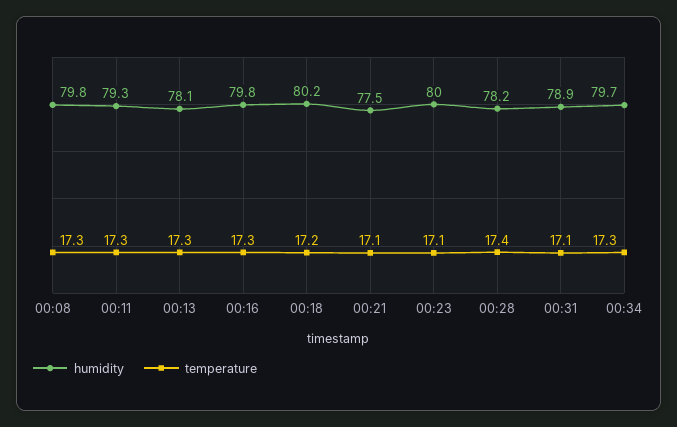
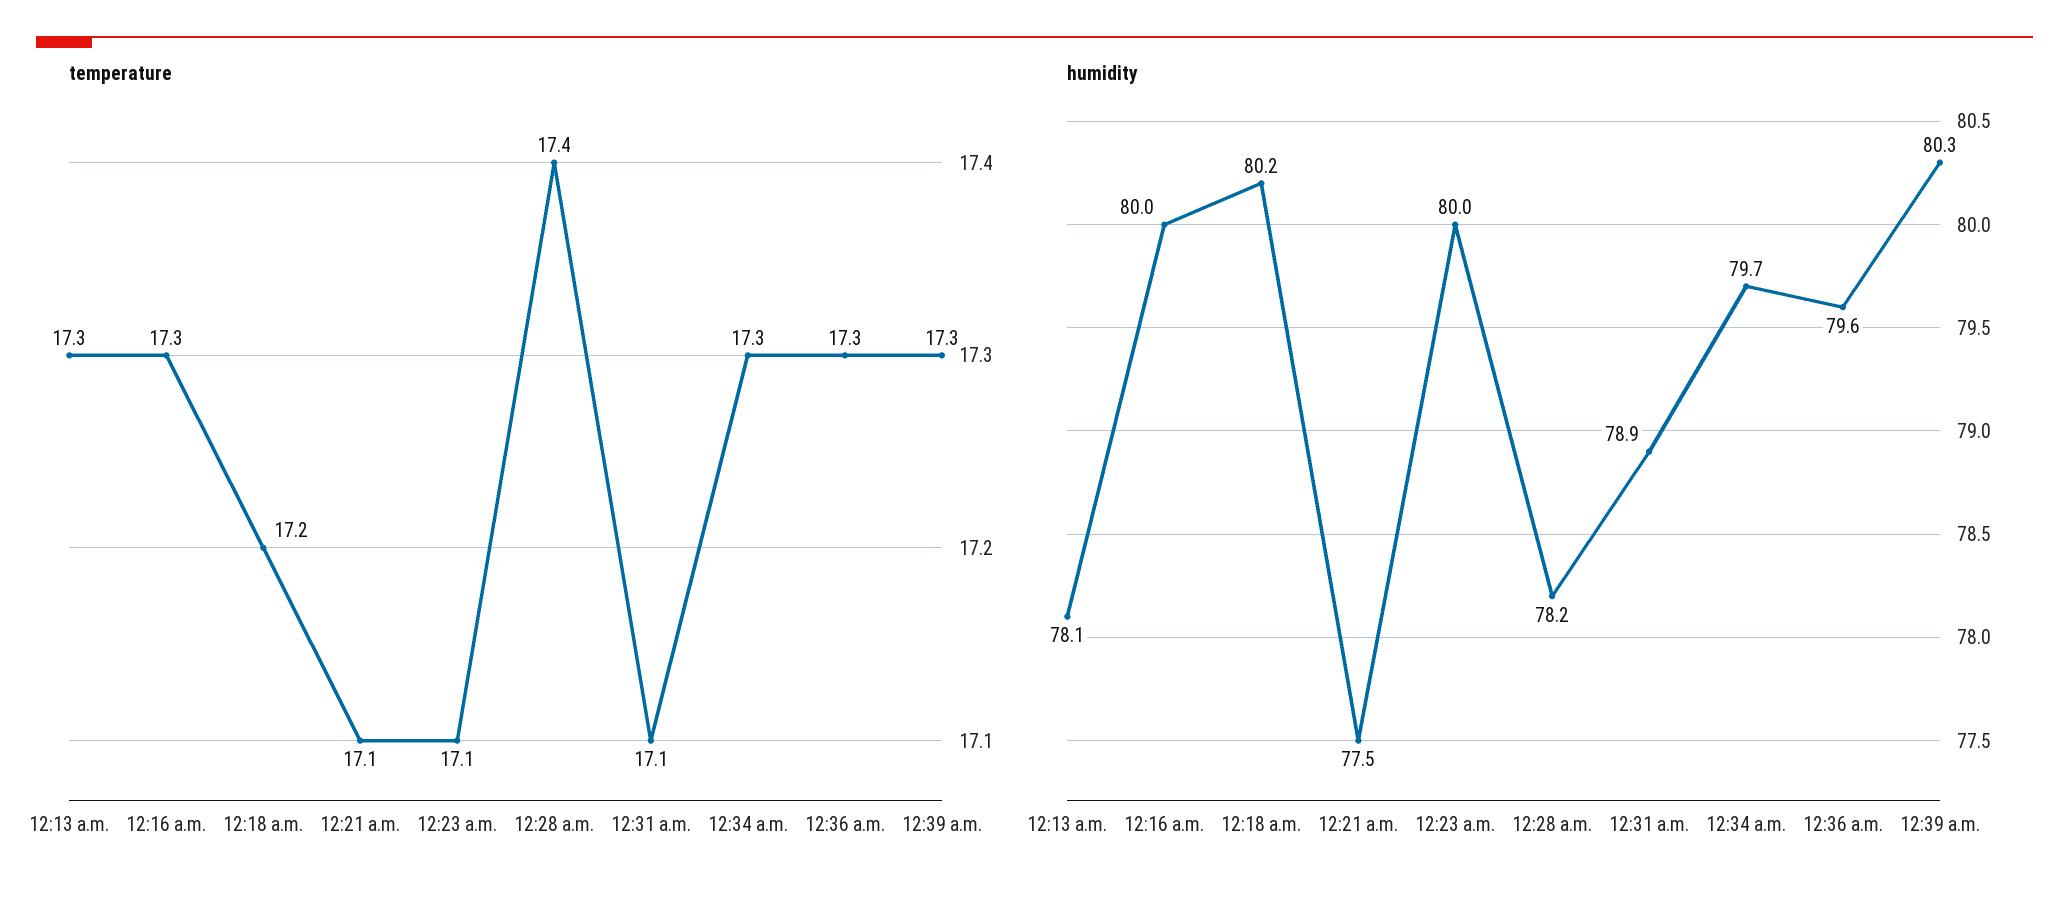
humidity, 00:08: 79.8 -> none
temperature, 00:08: 17.3 -> none
humidity, 00:11: 79.3 -> none
temperature, 00:11: 17.3 -> none
humidity, 00:16: 79.8 -> 80
temperature, 12:36 a.m.: none -> 17.3
temperature, 12:39 a.m.: none -> 17.3
humidity, 12:36 a.m.: none -> 79.6
humidity, 12:39 a.m.: none -> 80.3

